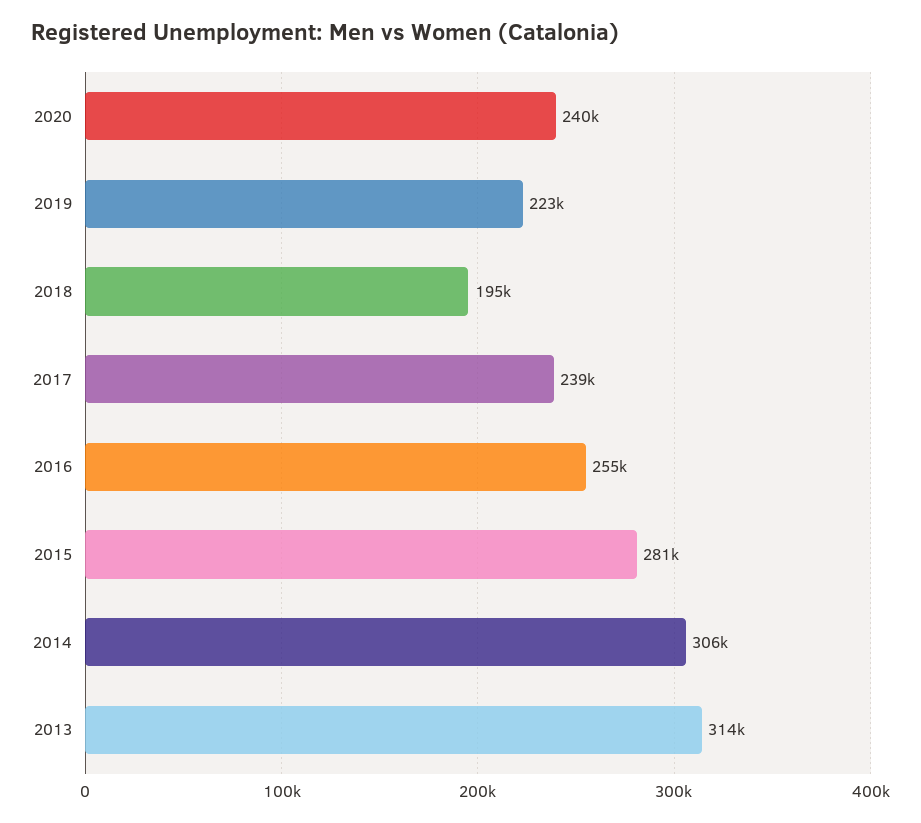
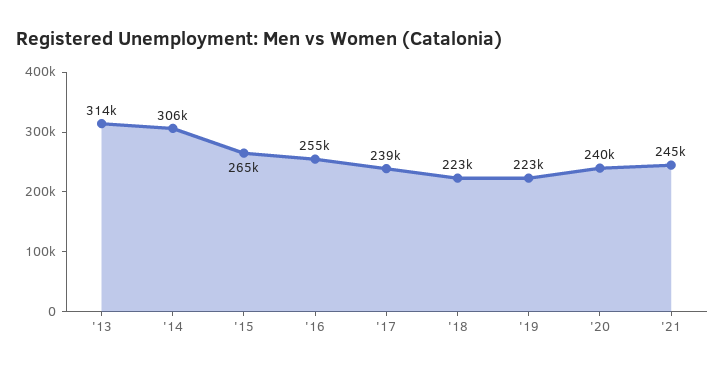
2018: 195000 -> 223000
2015: 281000 -> 265000
'21: none -> 245000

